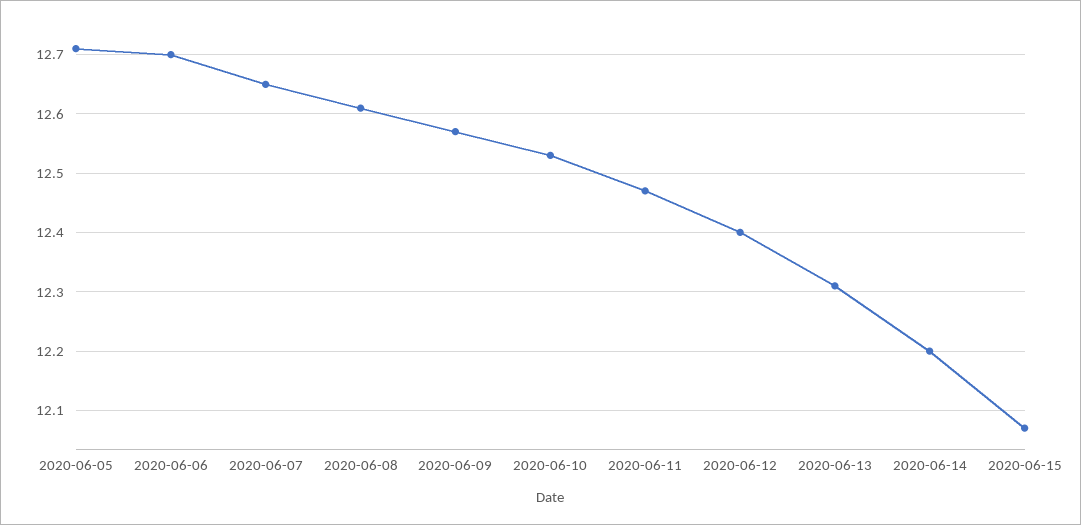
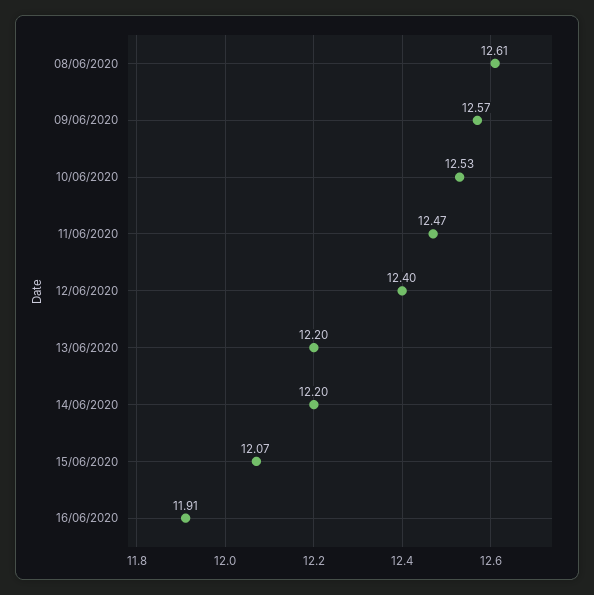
2020-06-05: 12.7 -> none
2020-06-06: 12.7 -> none
2020-06-07: 12.65 -> none
2020-06-13: 12.3 -> 12.2
16/06/2020: none -> 11.91

